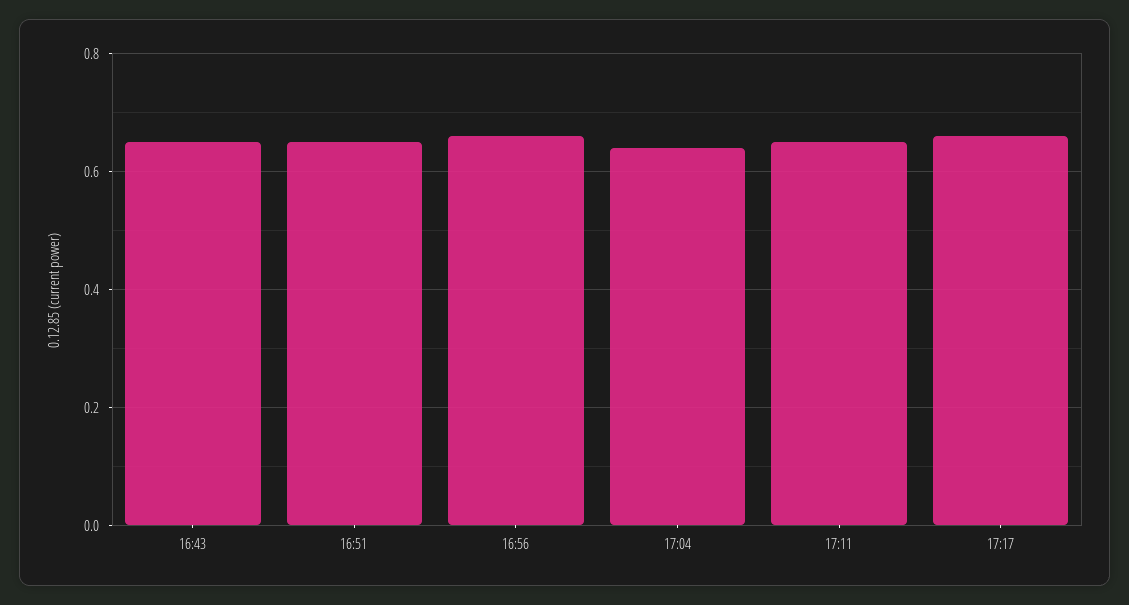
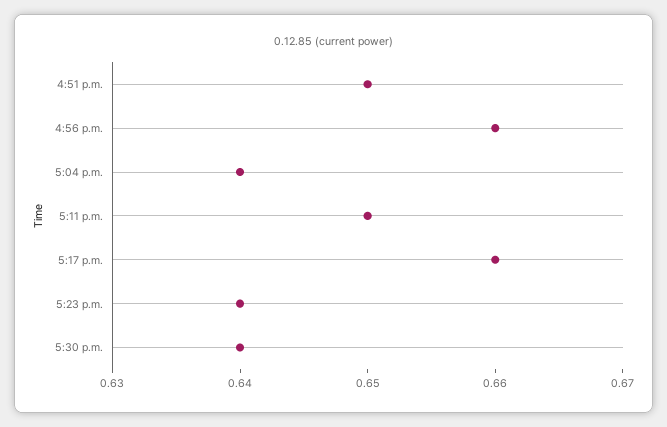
16:43: 0.65 -> none
5:23 p.m.: none -> 0.64
5:30 p.m.: none -> 0.64

